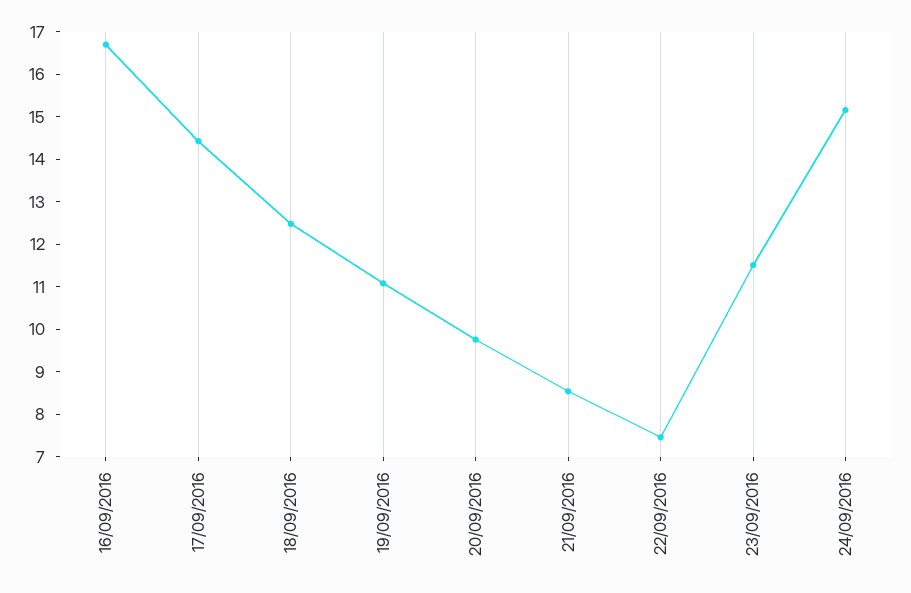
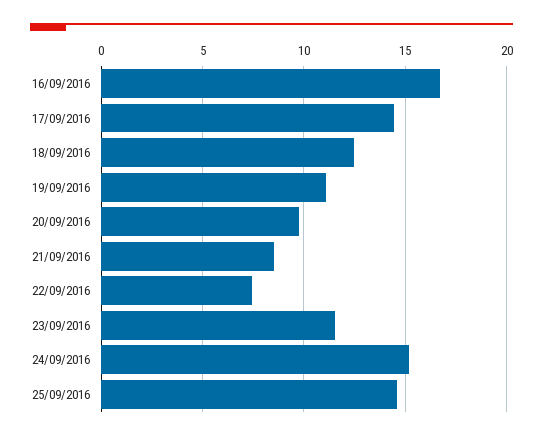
25/09/2016: none -> 14.5

